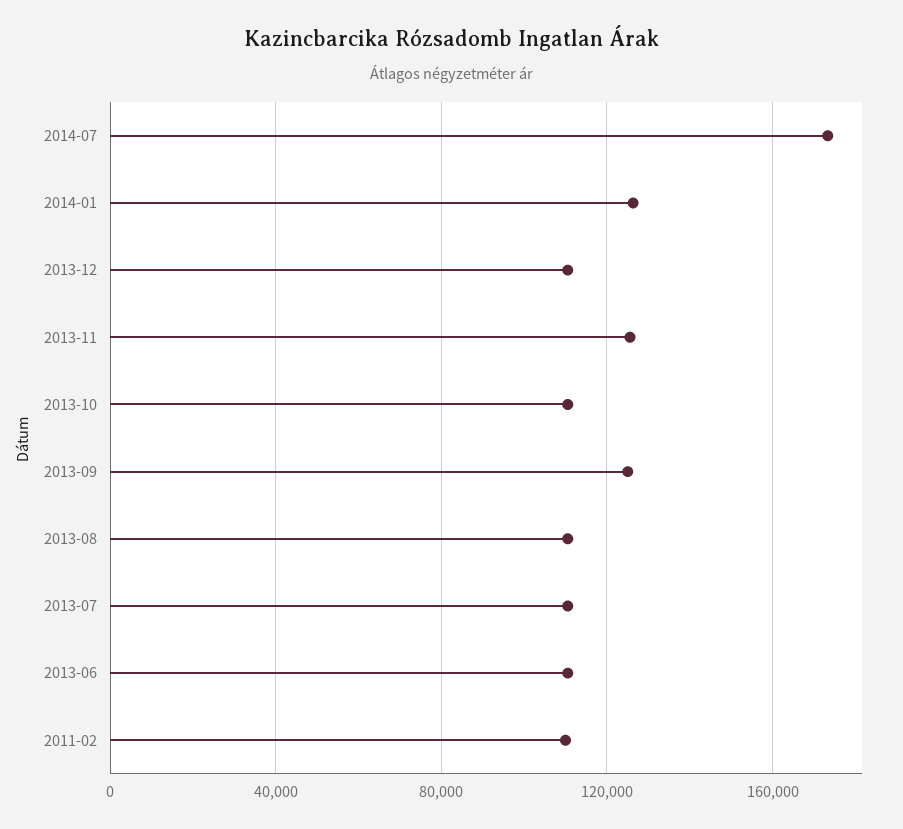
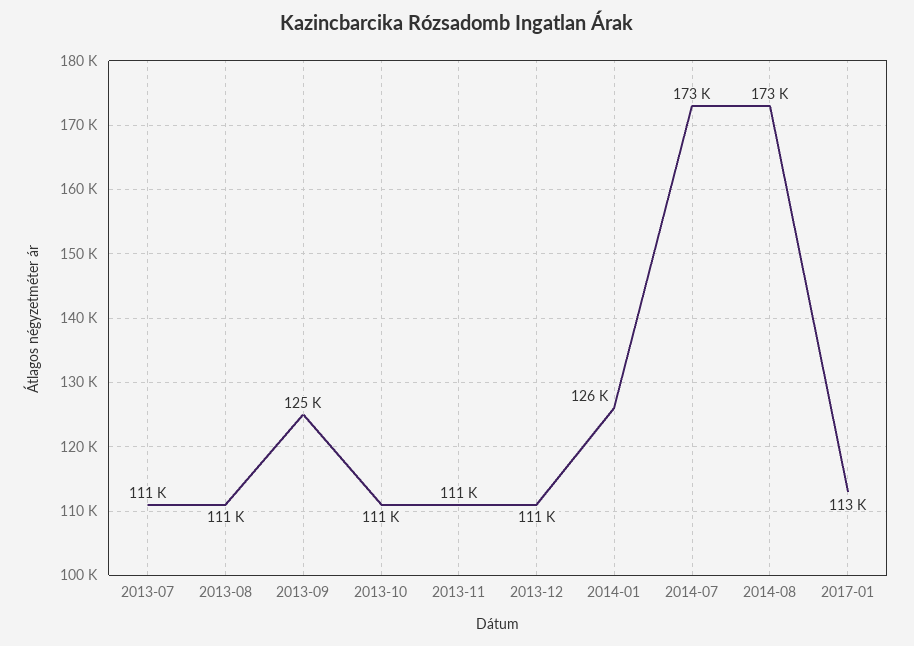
2013-11: 125000 -> 111000
2013-06: 110000 -> none
2011-02: 110000 -> none
2014-08: none -> 173000
2017-01: none -> 113000

